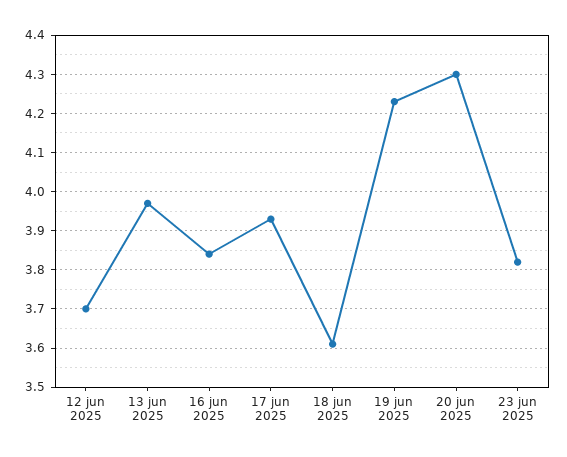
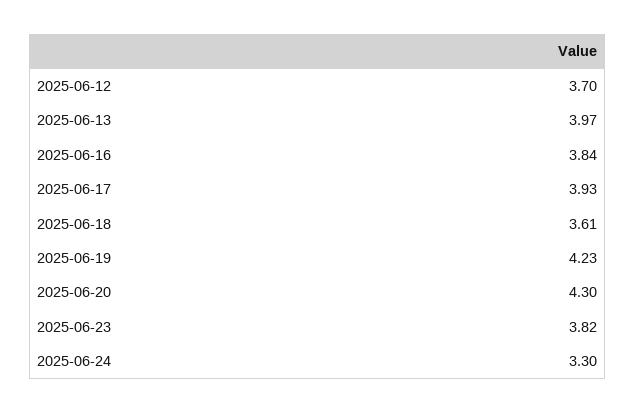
2025-06-24: none -> 3.3

